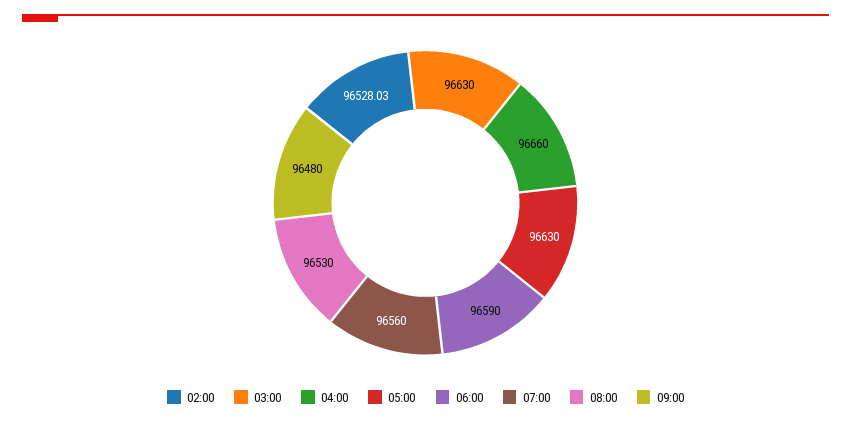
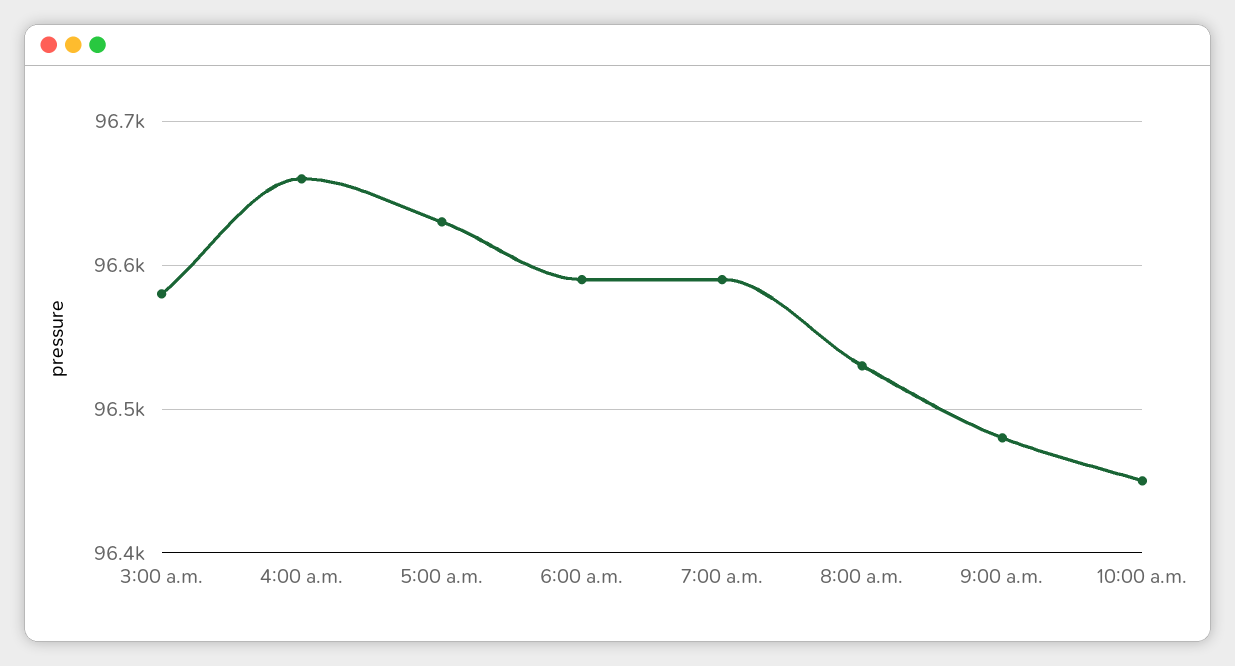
02:00: 96528.03 -> none
03:00: 96630 -> 96580
07:00: 96560 -> 96590
10:00 a.m.: none -> 96450

